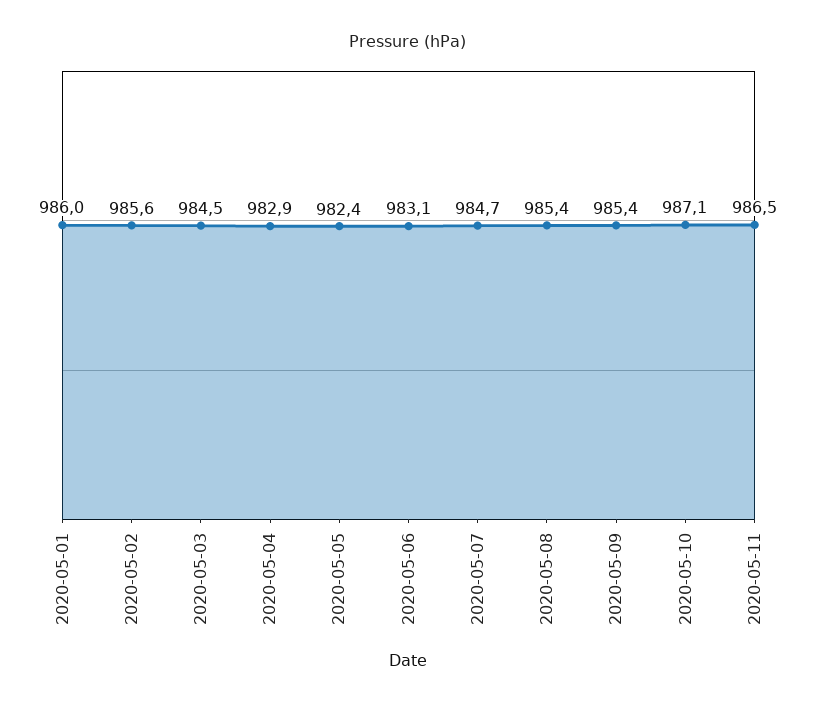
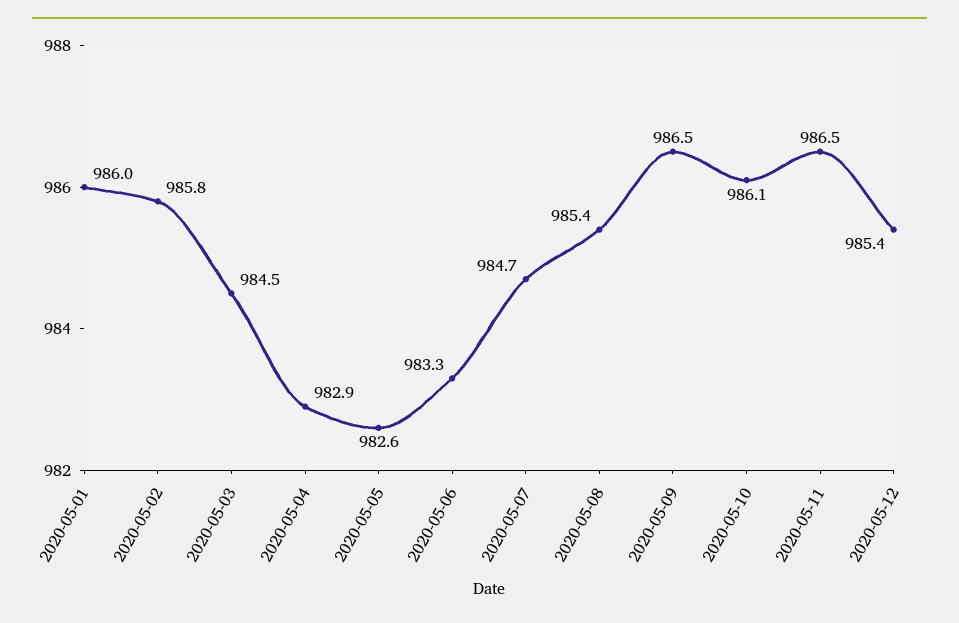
2020-05-02: 985.6 -> 985.8
2020-05-05: 982.4 -> 982.6
2020-05-06: 983.1 -> 983.3
2020-05-09: 985.4 -> 986.5
2020-05-10: 987.1 -> 986.1
2020-05-12: none -> 985.4

